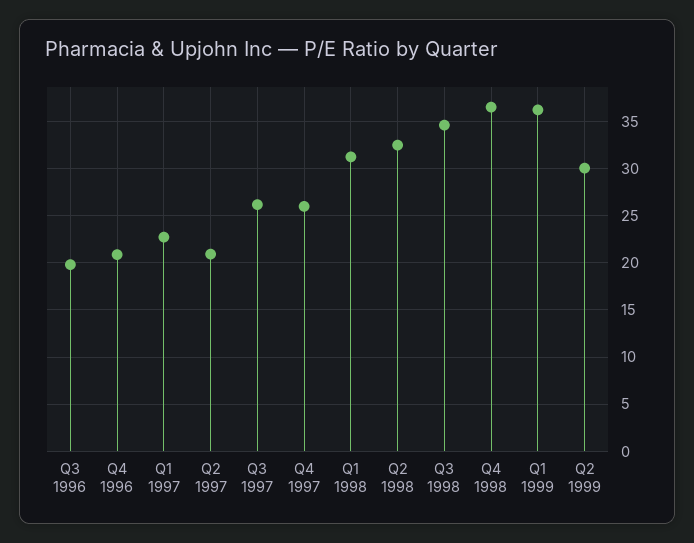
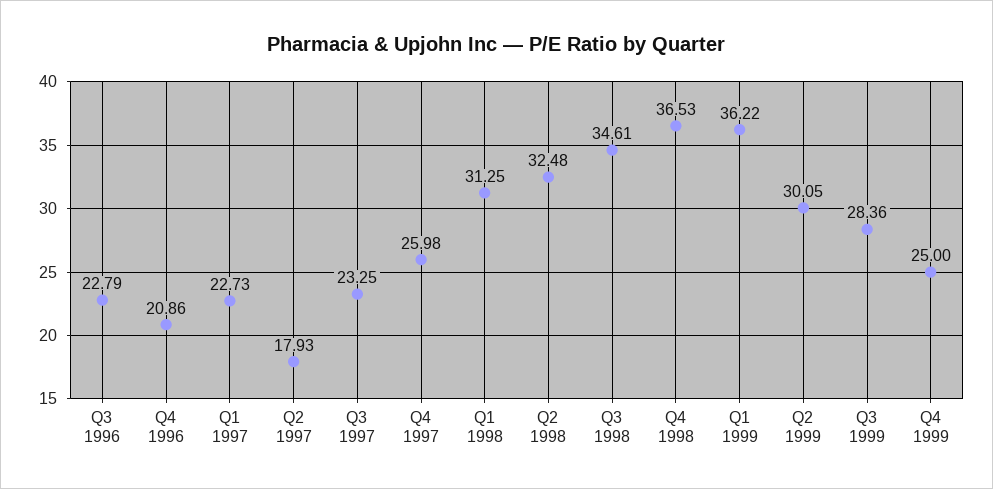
Q3 1996: 20 -> 22.79
Q2 1997: 21 -> 17.93
Q3 1997: 26 -> 23.25
Q3 1999: none -> 28.36
Q4 1999: none -> 25

